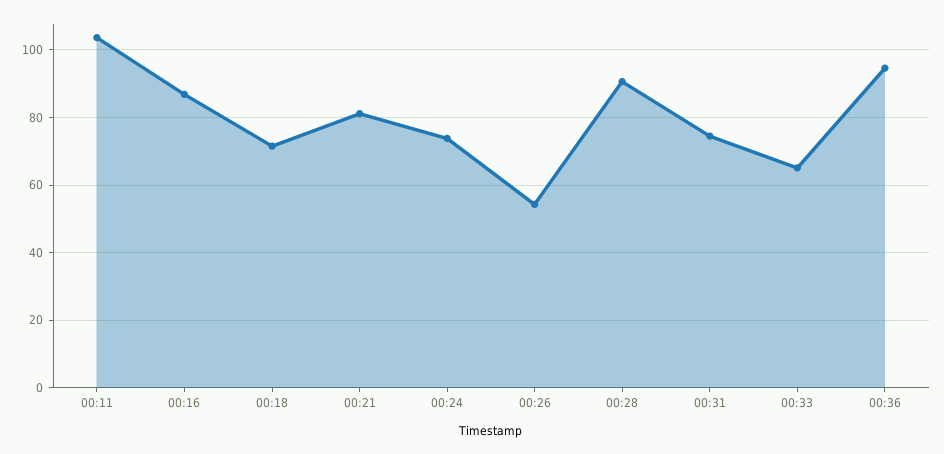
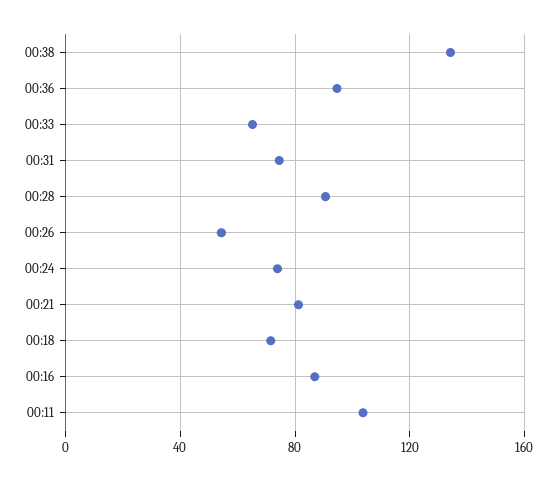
00:38: none -> 135

